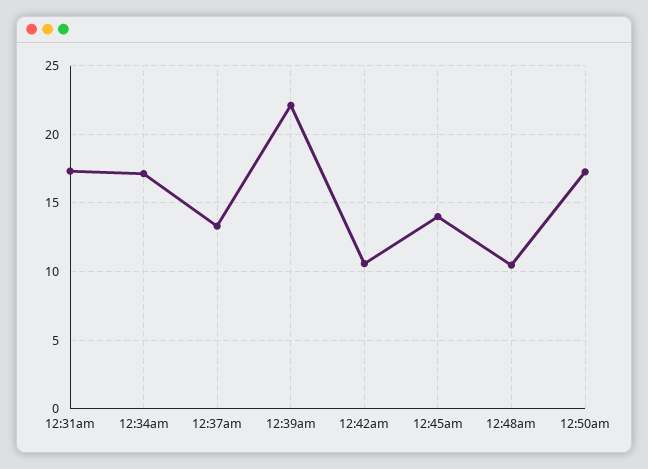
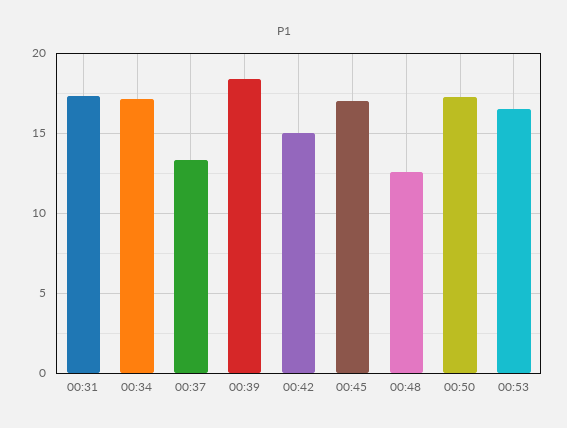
12:39am: 22 -> 18.5
12:42am: 10.5 -> 15
12:45am: 14 -> 17
12:48am: 10.5 -> 12.5
00:53: none -> 16.5

